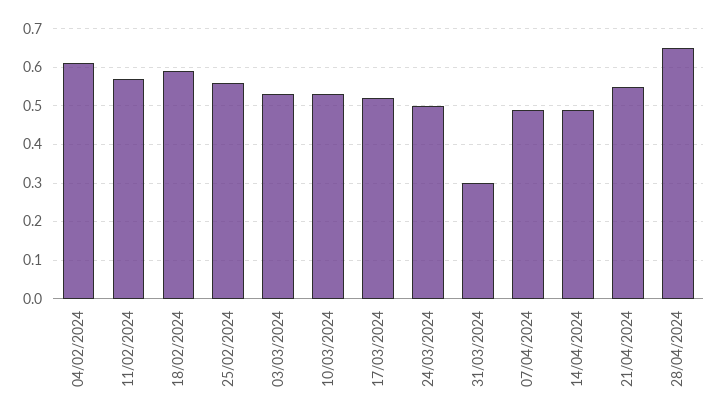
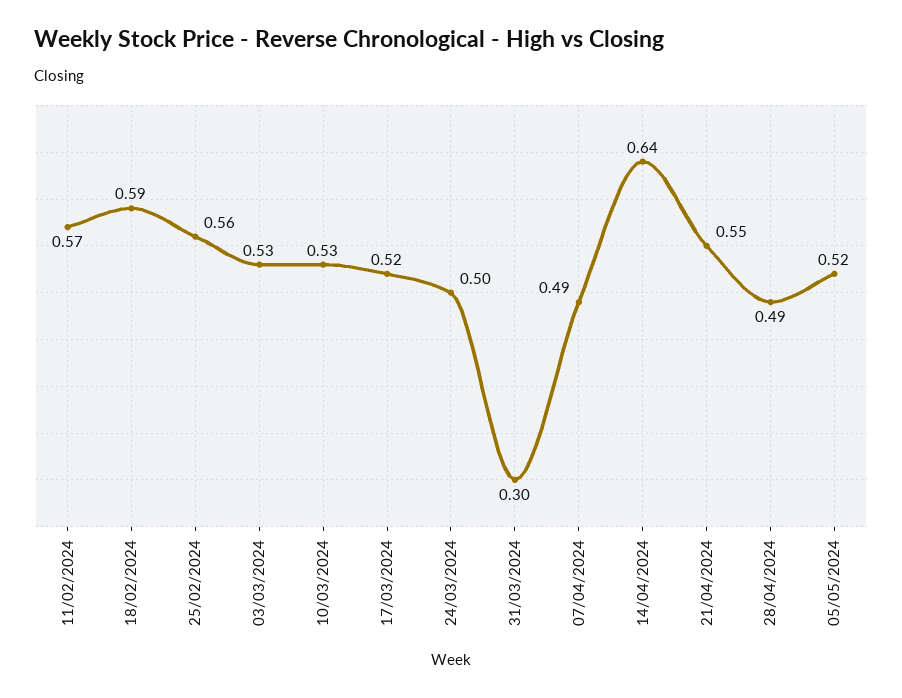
04/02/2024: 0.6 -> none
14/04/2024: 0.5 -> 0.64
28/04/2024: 0.65 -> 0.49
05/05/2024: none -> 0.52

